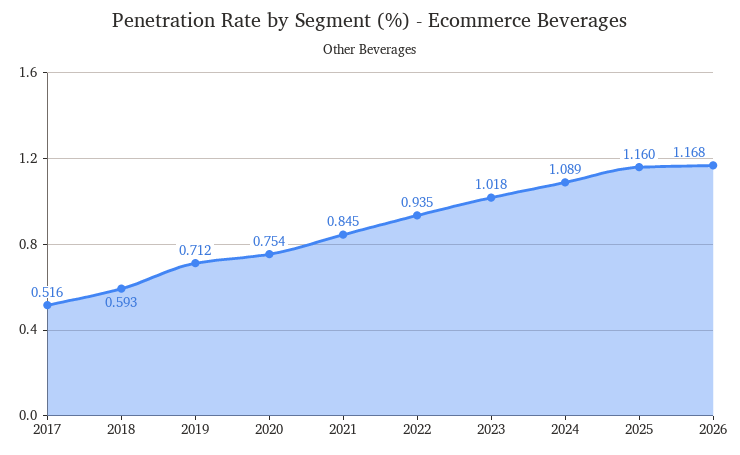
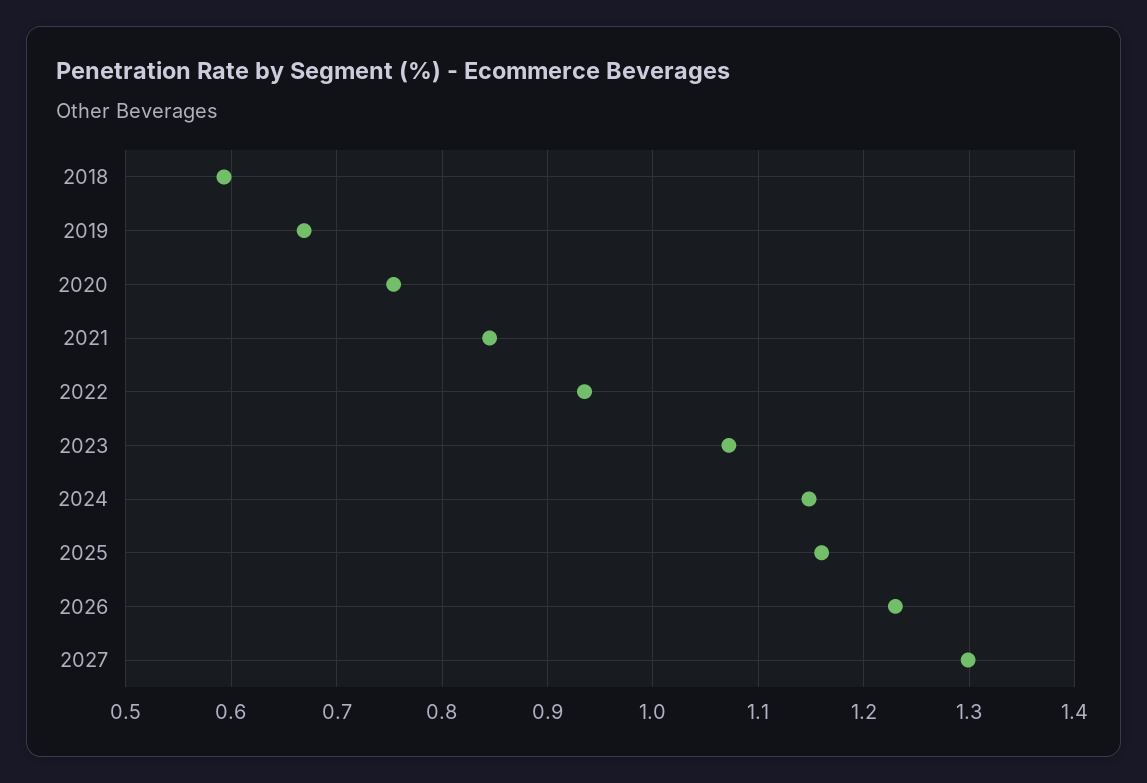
2017: 0.516 -> none
2019: 0.712 -> 0.67
2023: 1.018 -> 1.07
2024: 1.089 -> 1.15
2026: 1.168 -> 1.23
2027: none -> 1.3

